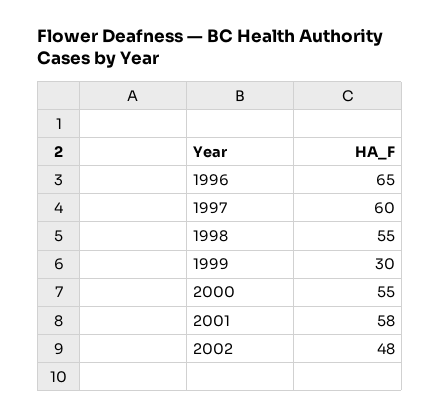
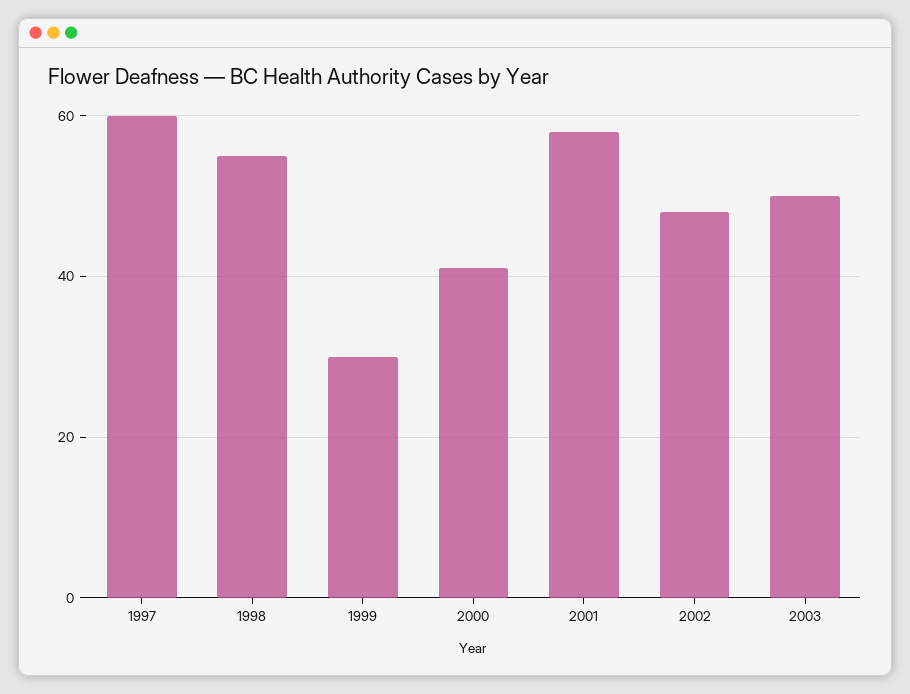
1996: 65 -> none
2000: 55 -> 40
2003: none -> 50

